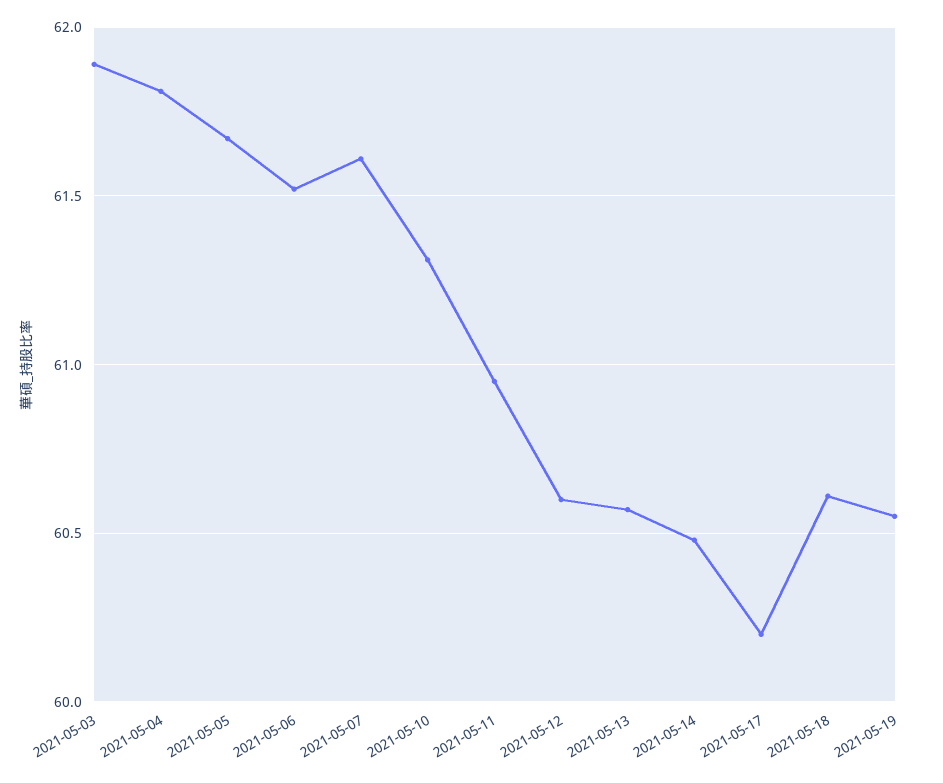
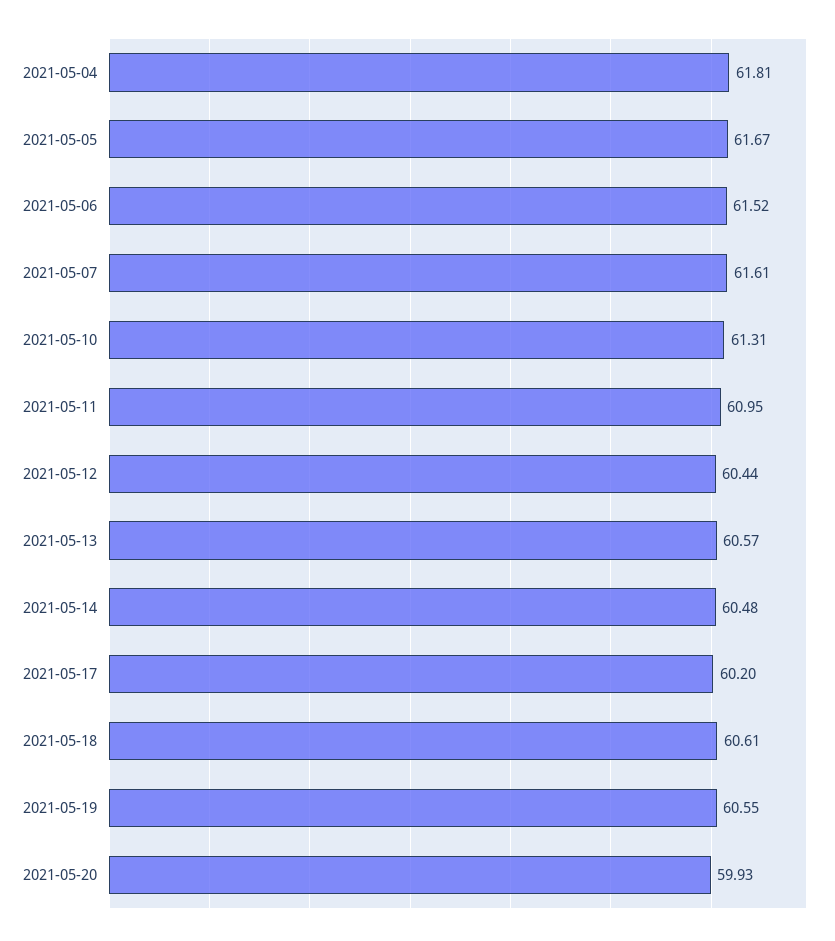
2021-05-03: 61.9 -> none
2021-05-12: 60.6 -> 60.44
2021-05-20: none -> 59.93

